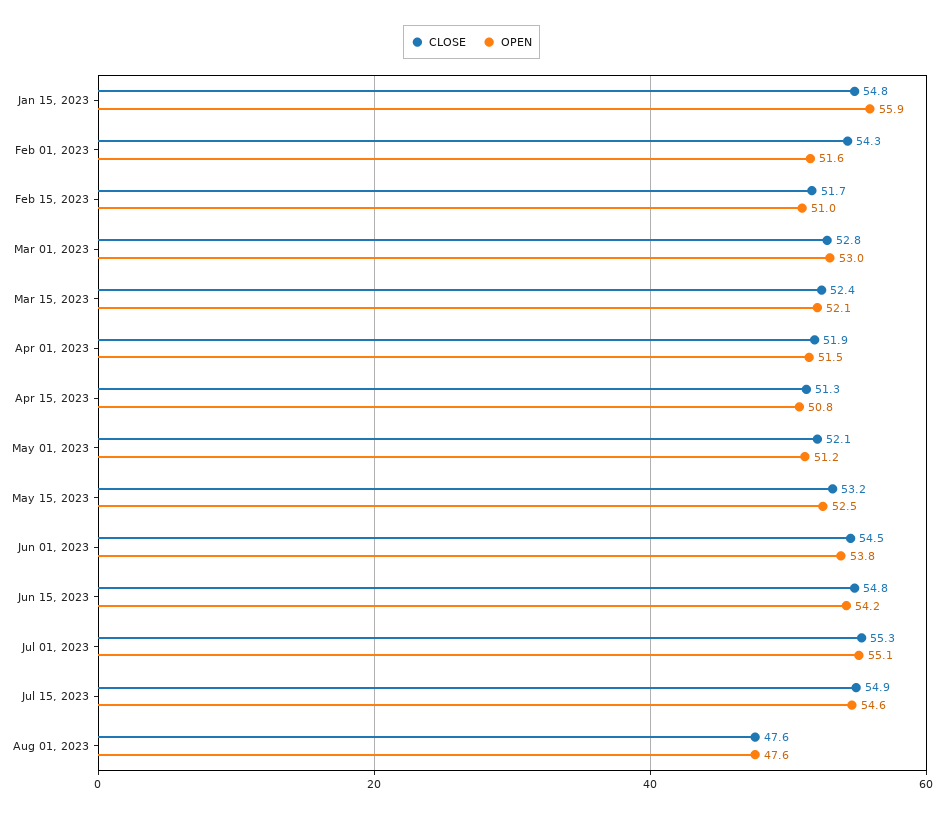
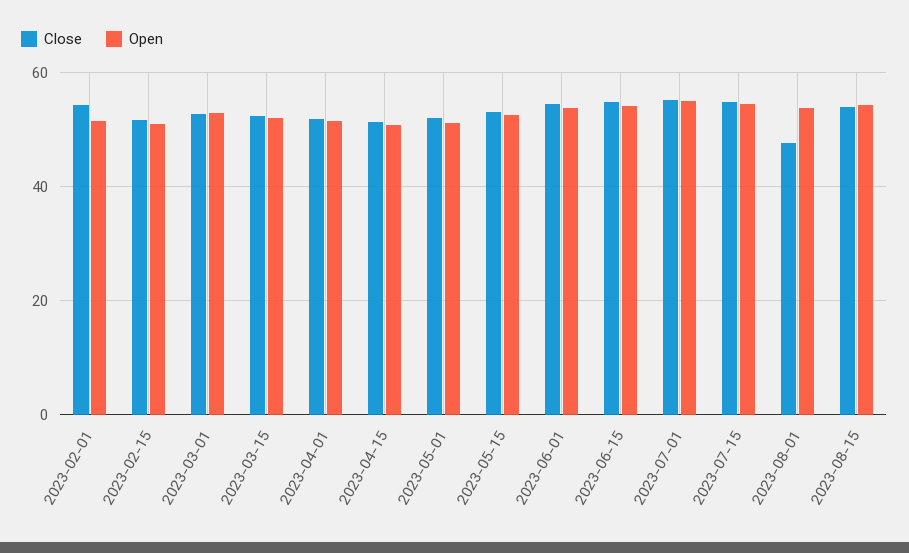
CLOSE, Jan 15, 2023: 54.8 -> none
OPEN, Jan 15, 2023: 55.9 -> none
OPEN, Aug 01, 2023: 47.6 -> 54
CLOSE, 2023-08-15: none -> 54
OPEN, 2023-08-15: none -> 54

